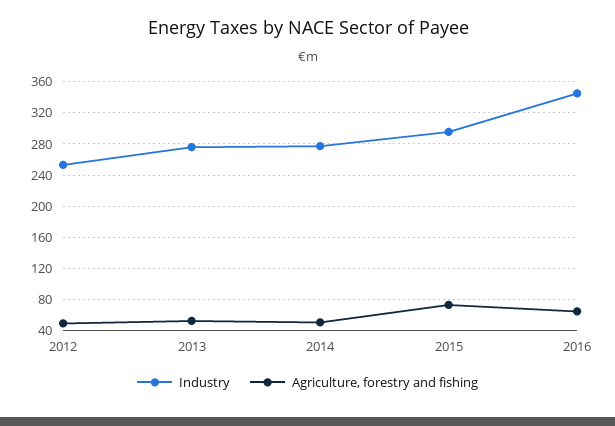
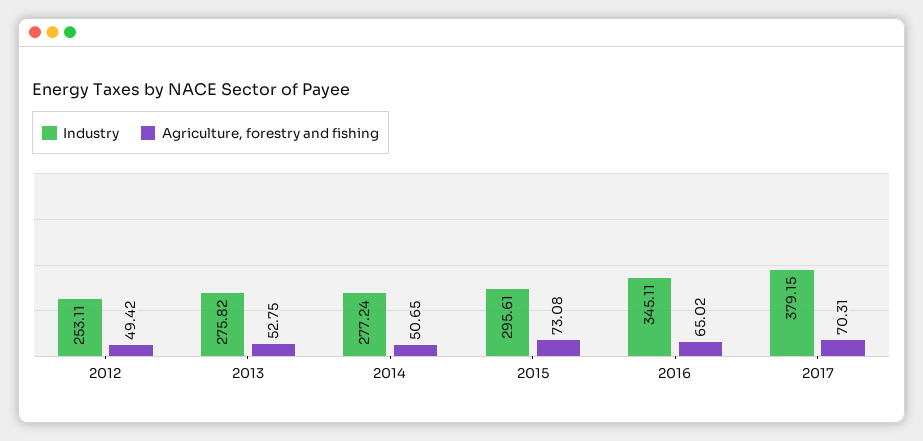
Industry, 2017: none -> 379.15
Agriculture, forestry and fishing, 2017: none -> 70.31

